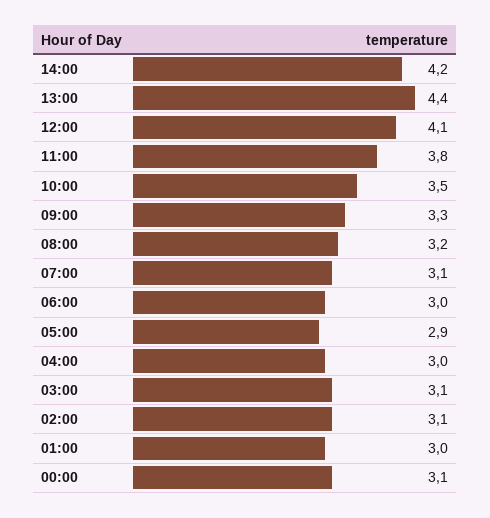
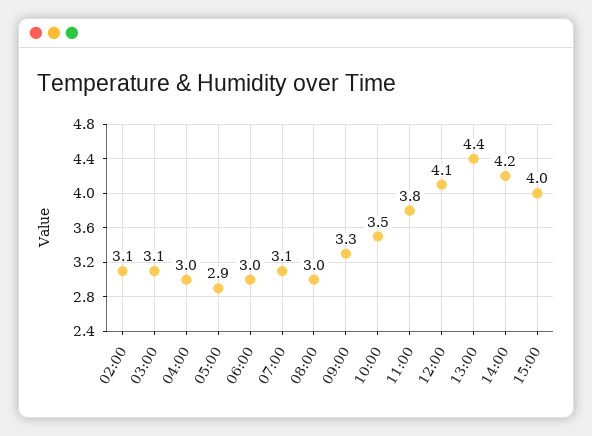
08:00: 3.2 -> 3
01:00: 3 -> none
00:00: 3.1 -> none
15:00: none -> 4

